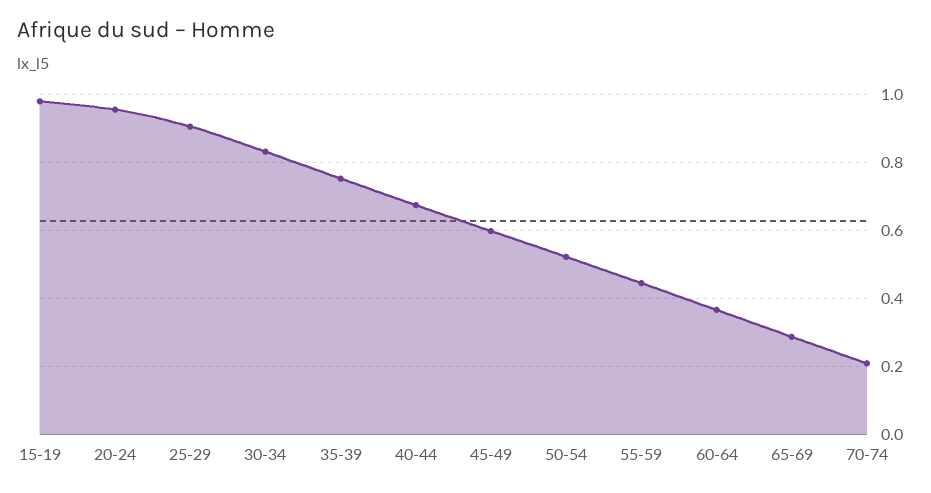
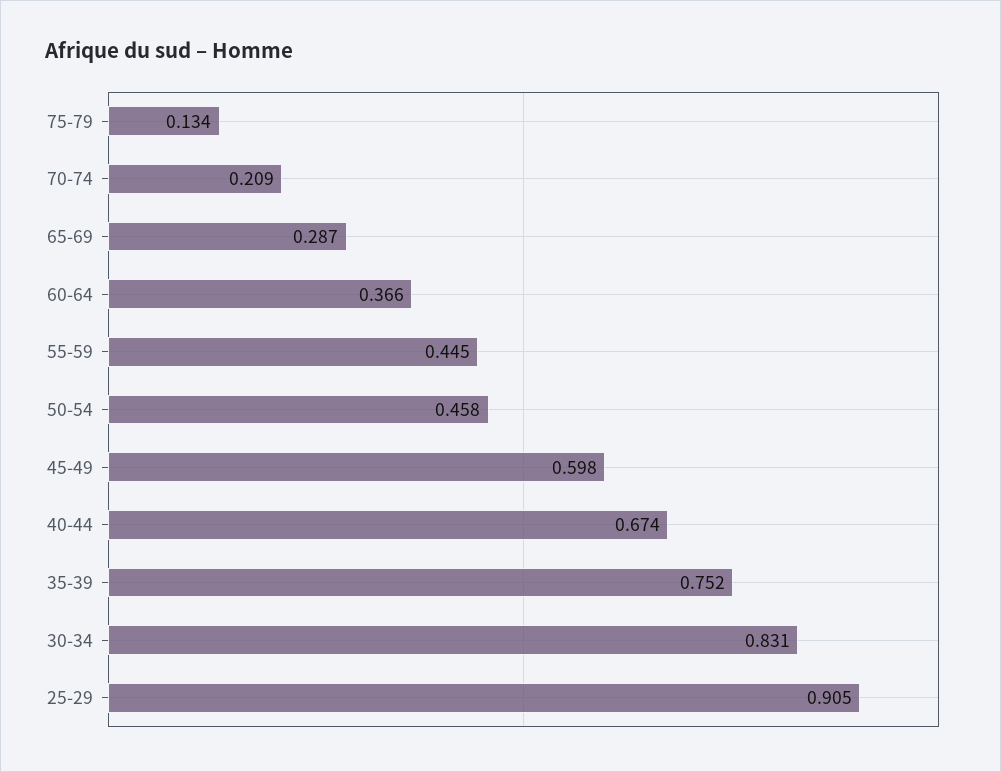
15-19: 0.98 -> none
20-24: 0.96 -> none
50-54: 0.52 -> 0.458
75-79: none -> 0.134

